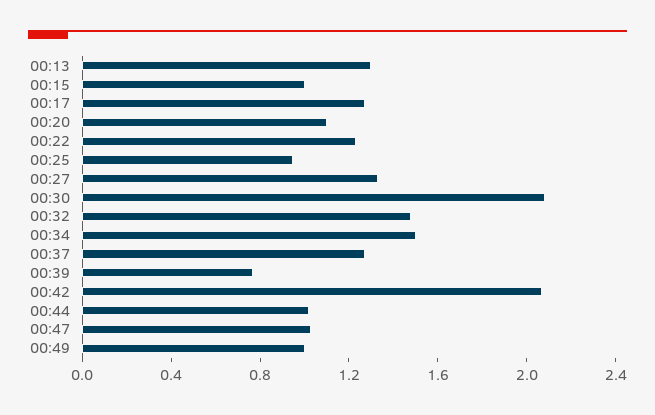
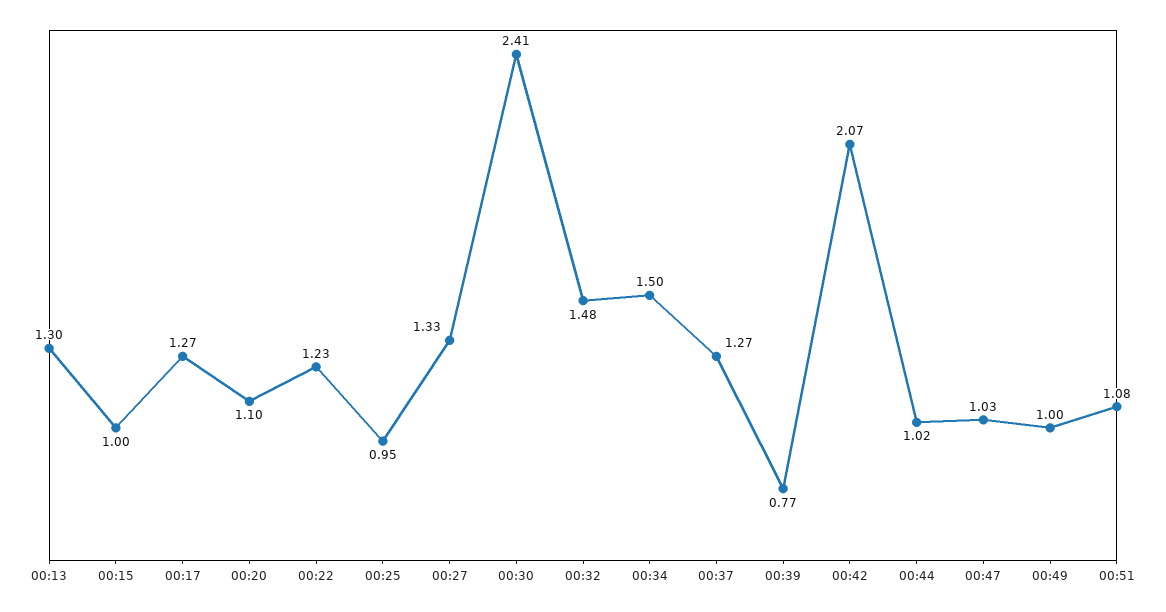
00:30: 2.1 -> 2.41
00:51: none -> 1.08

